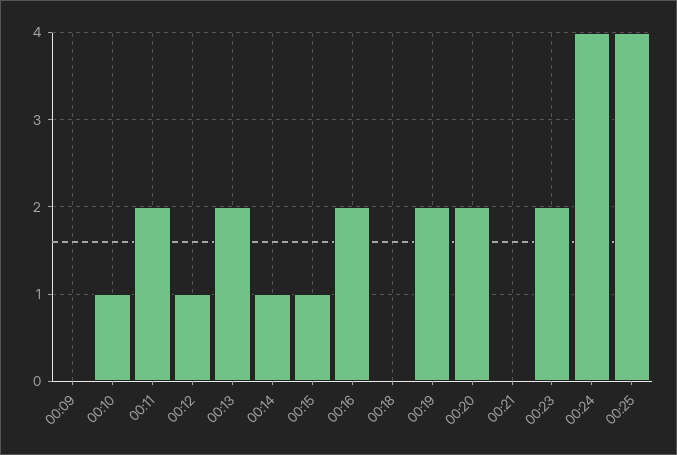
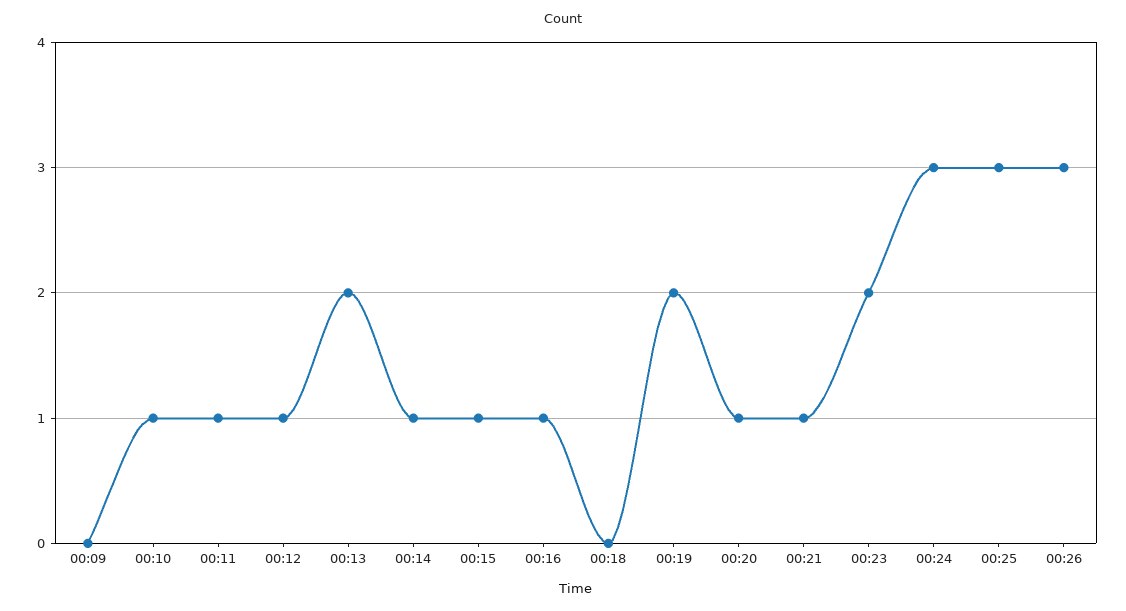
00:11: 2 -> 1
00:16: 2 -> 1
00:20: 2 -> 1
00:21: 0 -> 1
00:24: 4 -> 3
00:25: 4 -> 3
00:26: none -> 3

